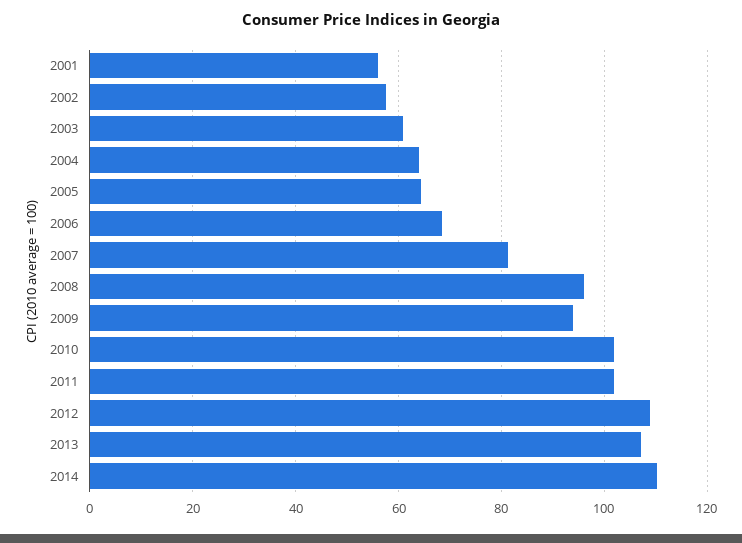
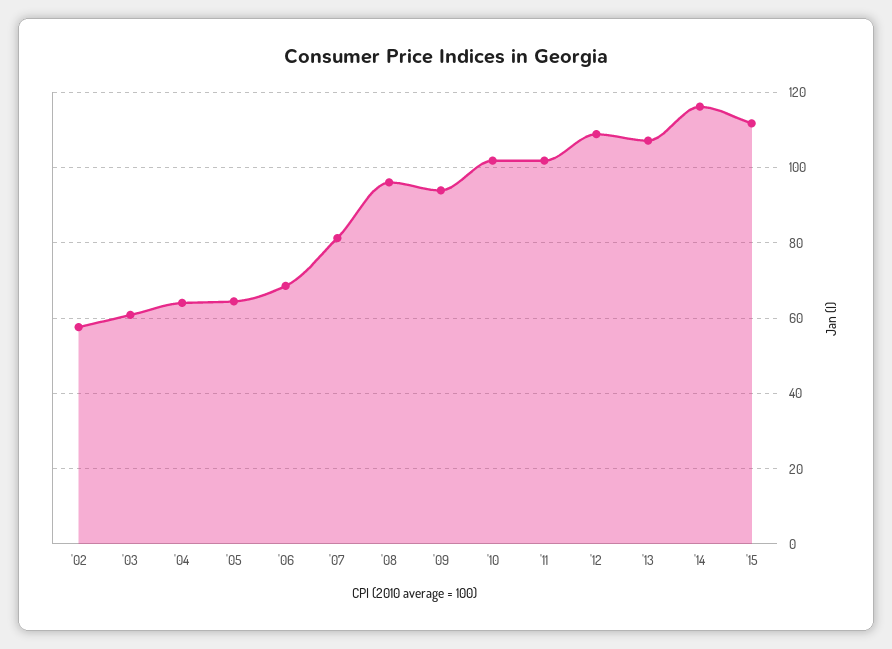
2001: 56 -> none
2014: 110 -> 116
'15: none -> 112

